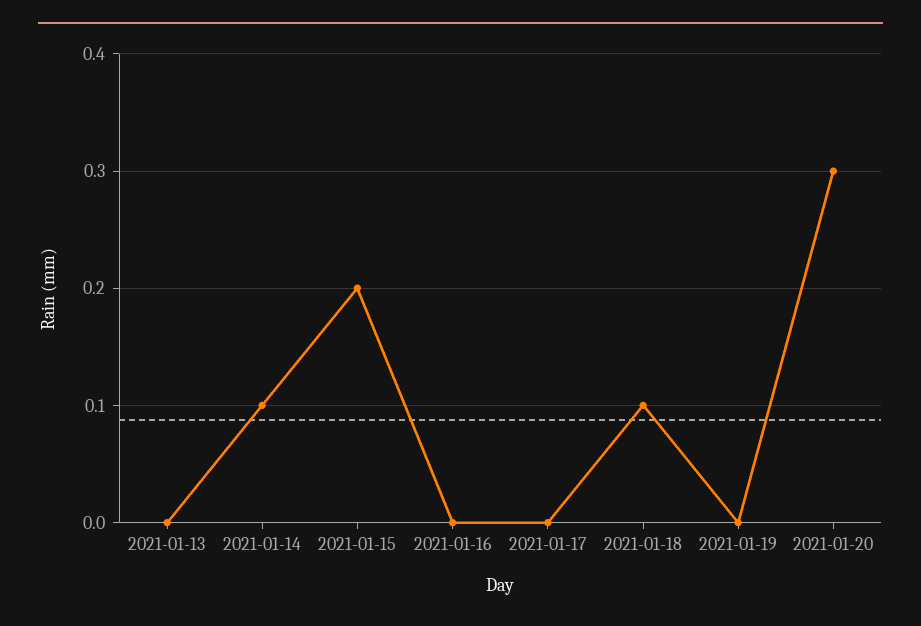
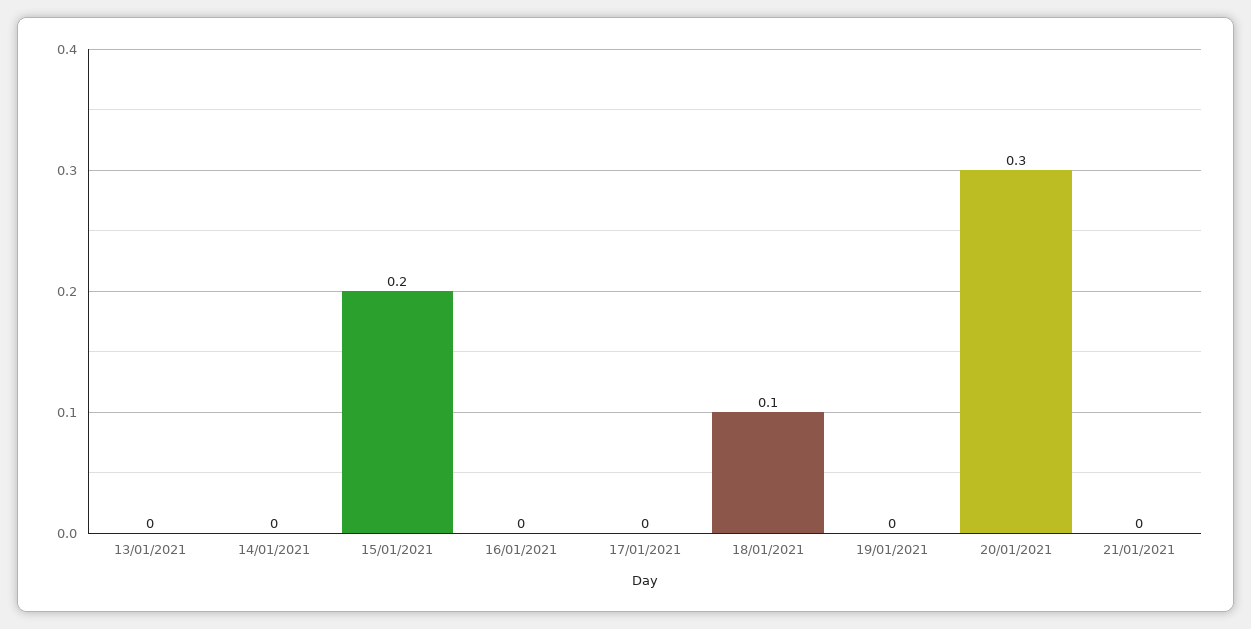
2021-01-14: 0.1 -> 0
21/01/2021: none -> 0

